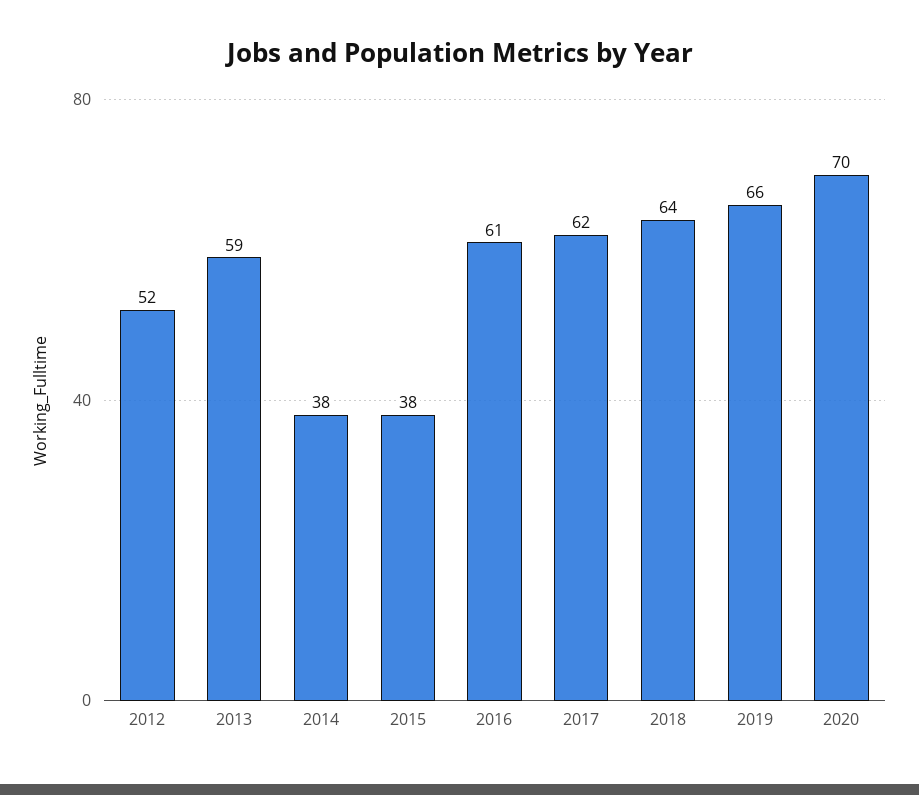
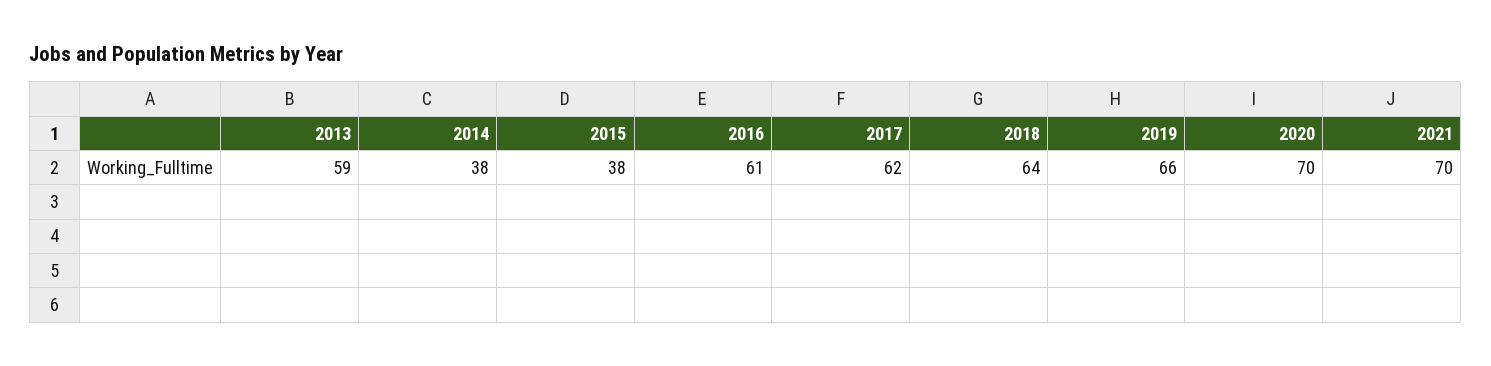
2012: 52 -> none
2021: none -> 70

